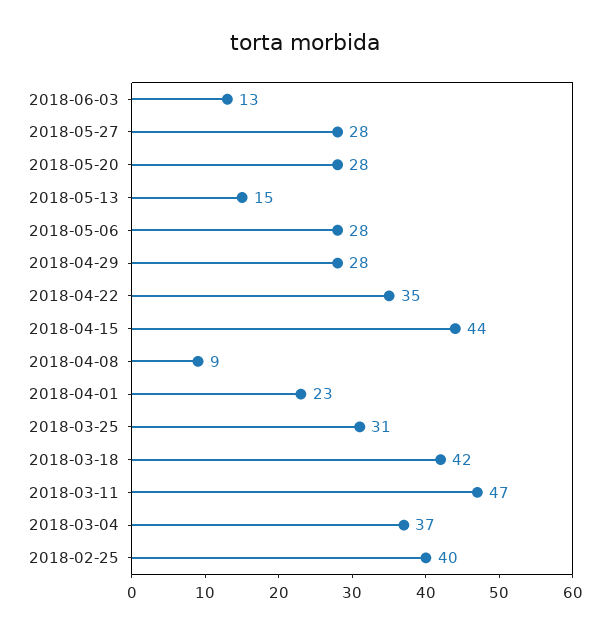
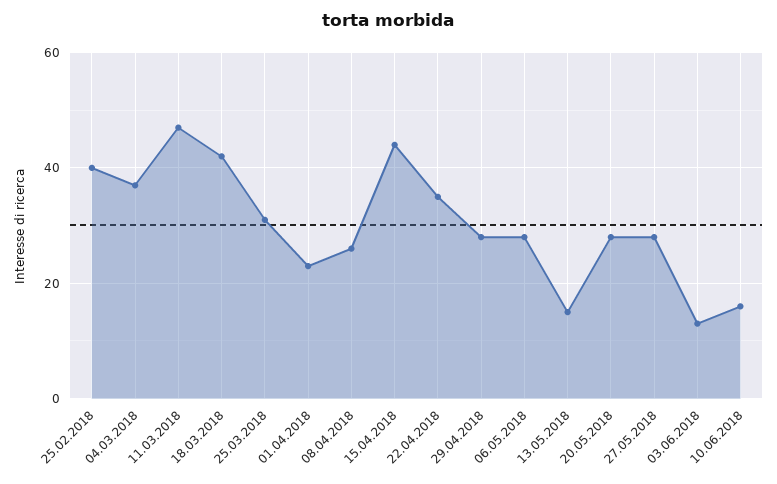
2018-04-08: 9 -> 25
10.06.2018: none -> 15

